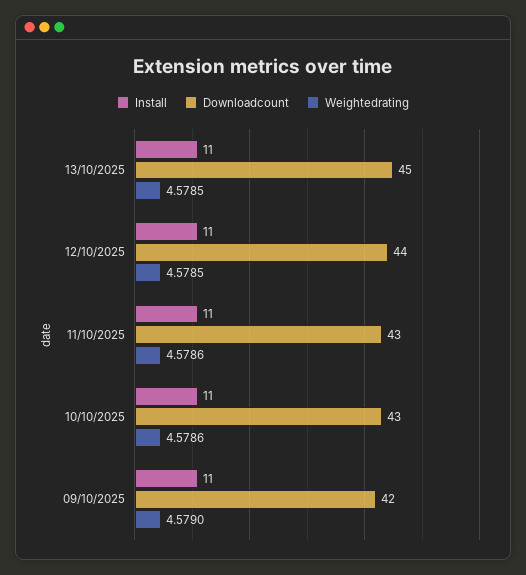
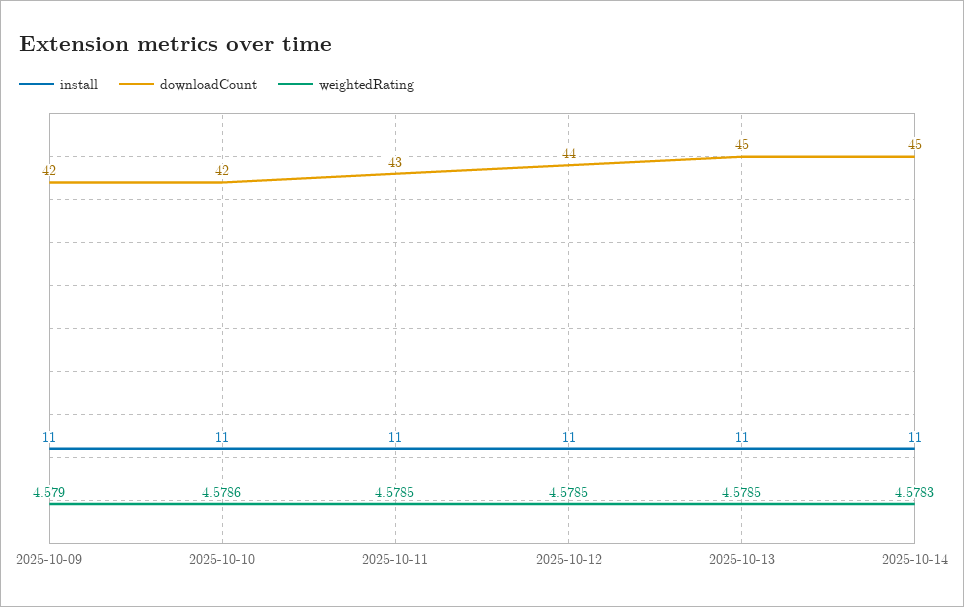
Weightedrating, 11/10/2025: 4.5786 -> 4.5785
Downloadcount, 10/10/2025: 43 -> 42
Install, 2025-10-14: none -> 11
Downloadcount, 2025-10-14: none -> 45
Weightedrating, 2025-10-14: none -> 4.5783

